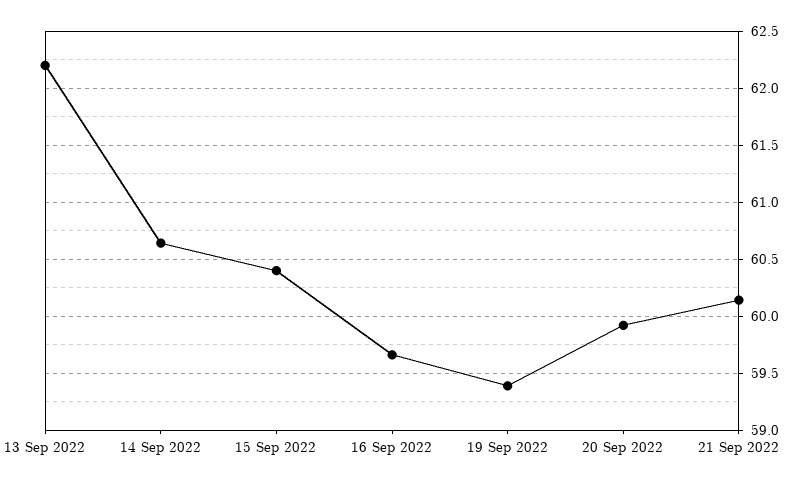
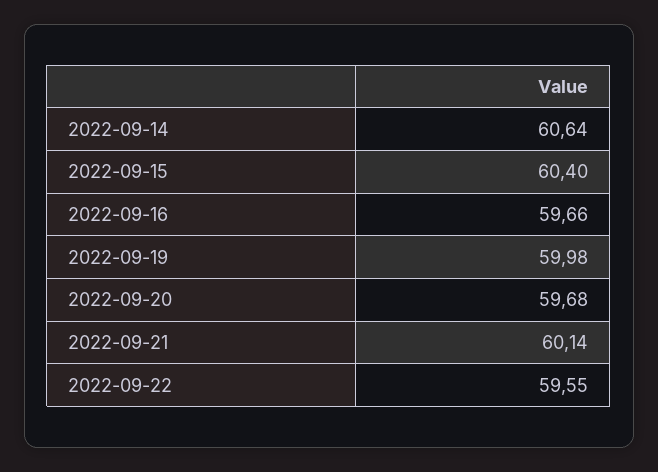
13 Sep 2022: 62.2 -> none
19 Sep 2022: 59.4 -> 59.98
20 Sep 2022: 59.9 -> 59.68
2022-09-22: none -> 59.55

